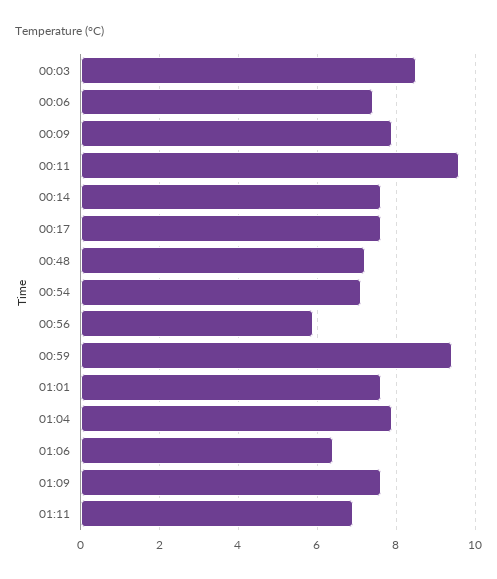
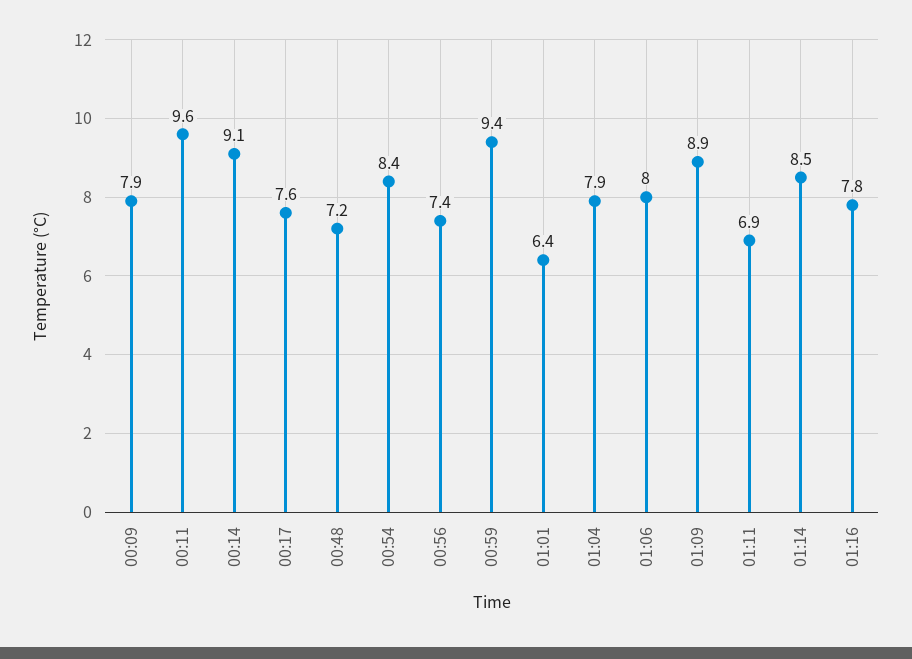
00:03: 8.5 -> none
00:06: 7.5 -> none
00:14: 7.5 -> 9.1
00:54: 7 -> 8.4
00:56: 6 -> 7.4
01:01: 7.5 -> 6.4
01:06: 6.5 -> 8
01:09: 7.5 -> 8.9
01:14: none -> 8.5
01:16: none -> 7.8

